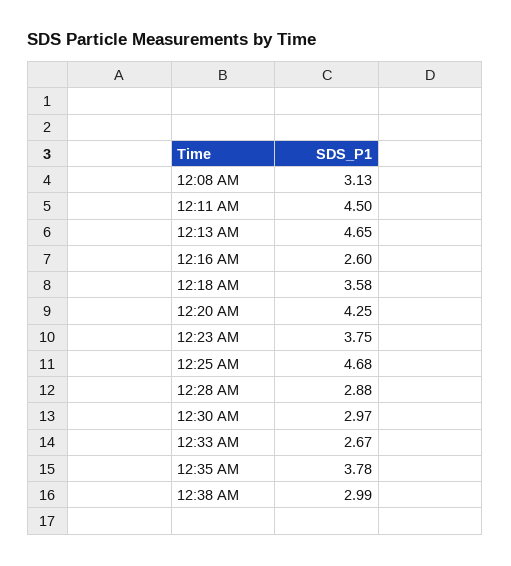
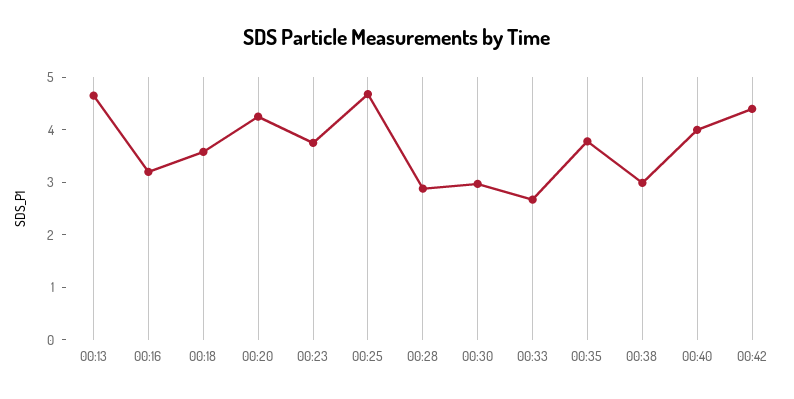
12:08 AM: 3.13 -> none
12:11 AM: 4.5 -> none
12:16 AM: 2.6 -> 3.2
00:40: none -> 4
00:42: none -> 4.4

